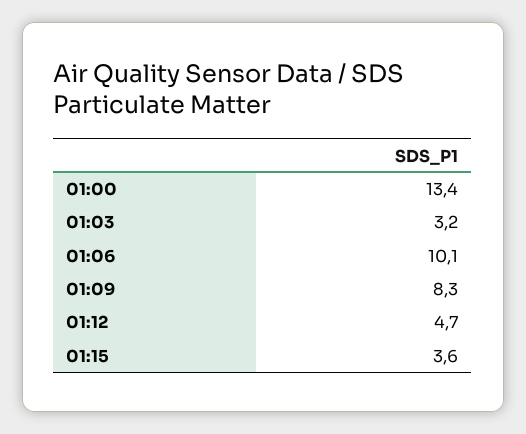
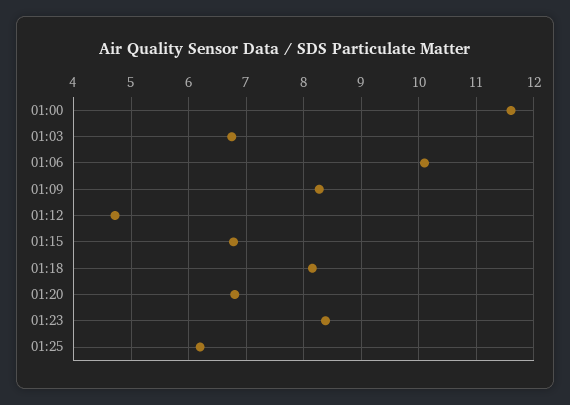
01:00: 13.4 -> 11.6
01:03: 3.2 -> 6.8
01:15: 3.6 -> 6.8
01:18: none -> 8.2
01:20: none -> 6.8
01:23: none -> 8.4
01:25: none -> 6.2

